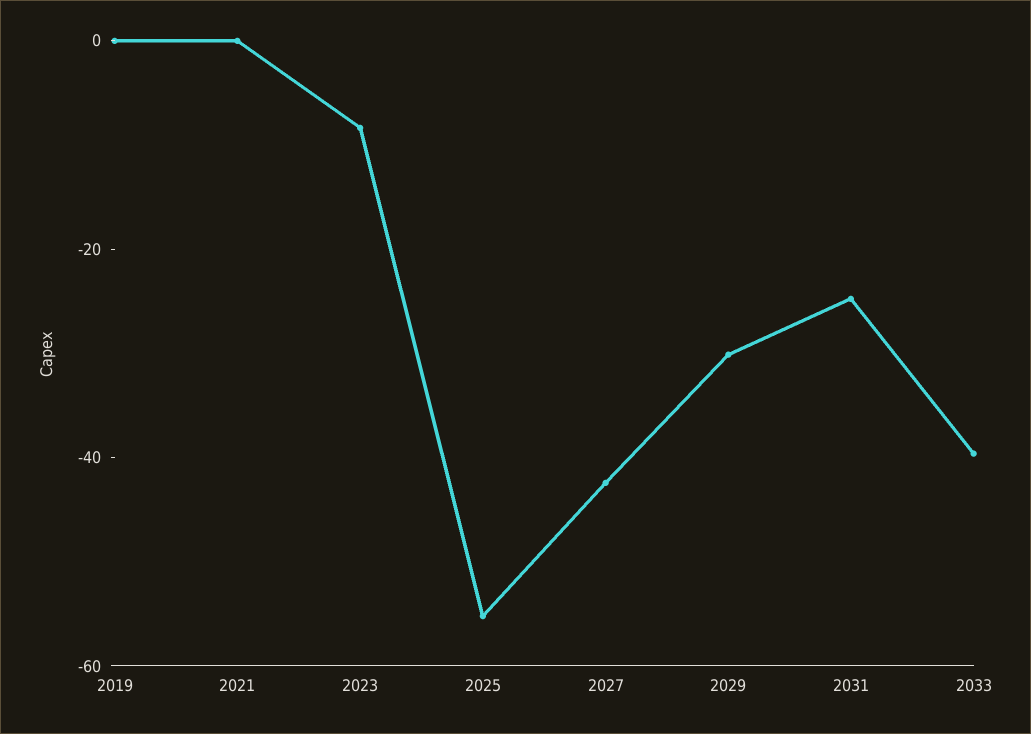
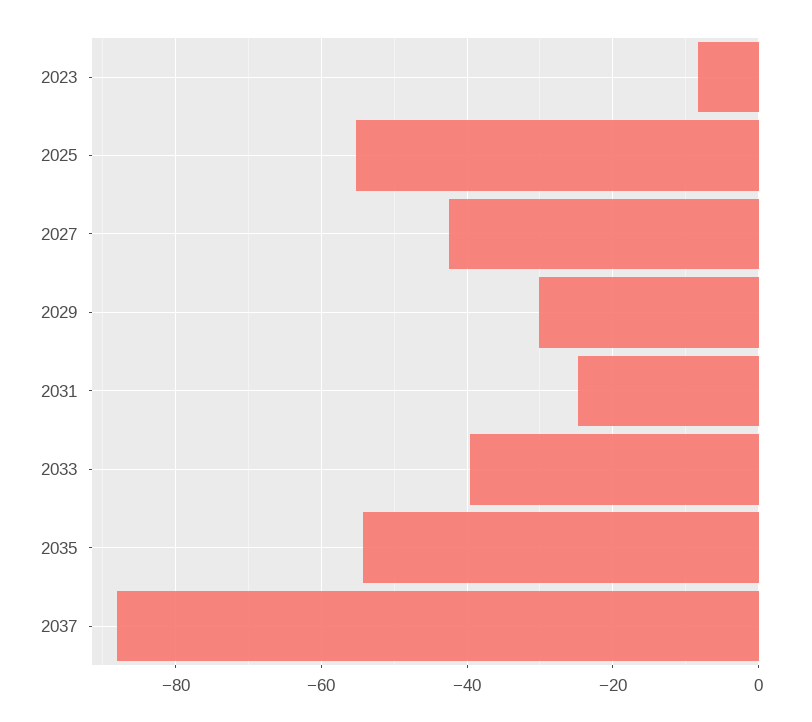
2019: 0 -> none
2021: 0 -> none
2035: none -> -54
2037: none -> -88

